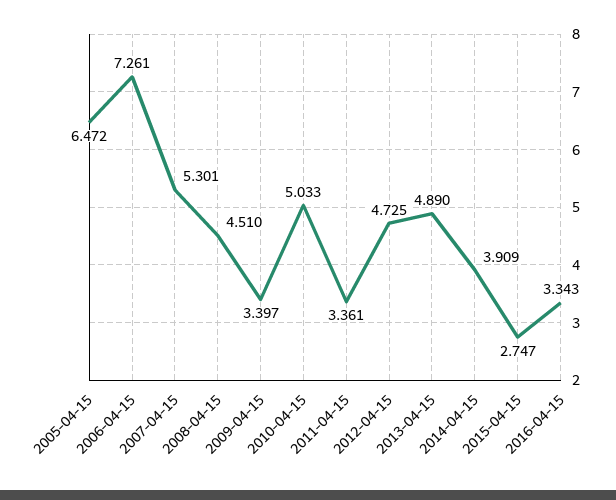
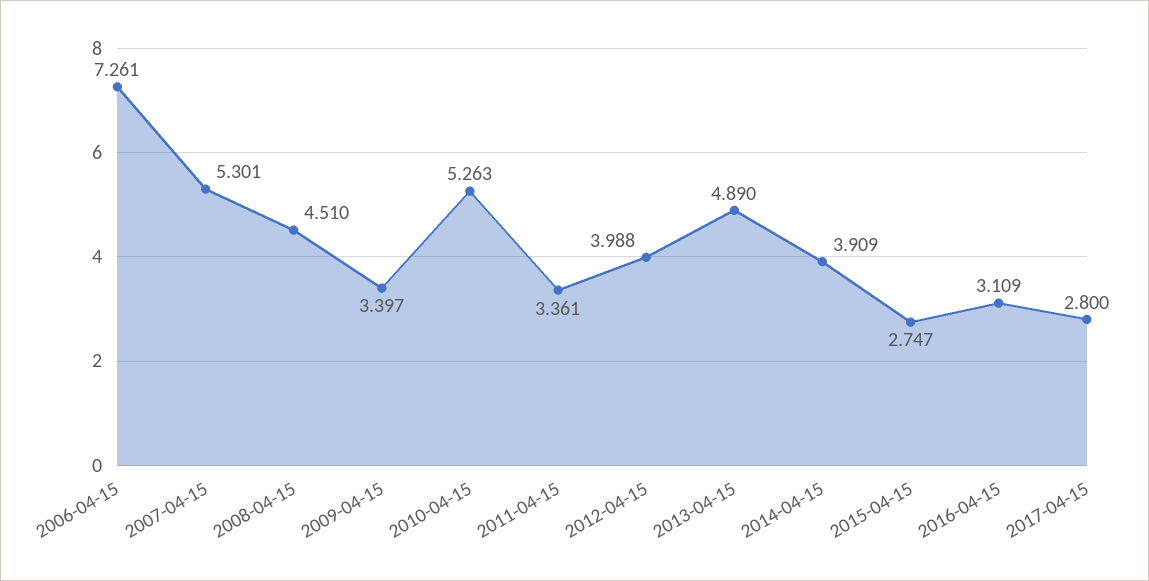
2005-04-15: 6.472 -> none
2010-04-15: 5.033 -> 5.263
2012-04-15: 4.725 -> 3.988
2016-04-15: 3.343 -> 3.109
2017-04-15: none -> 2.8

